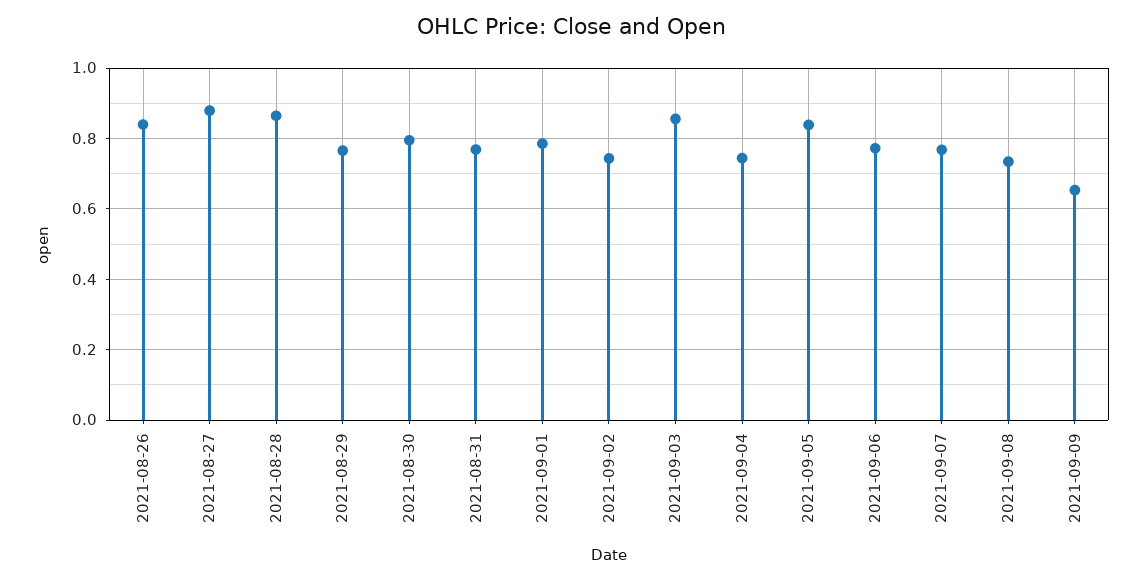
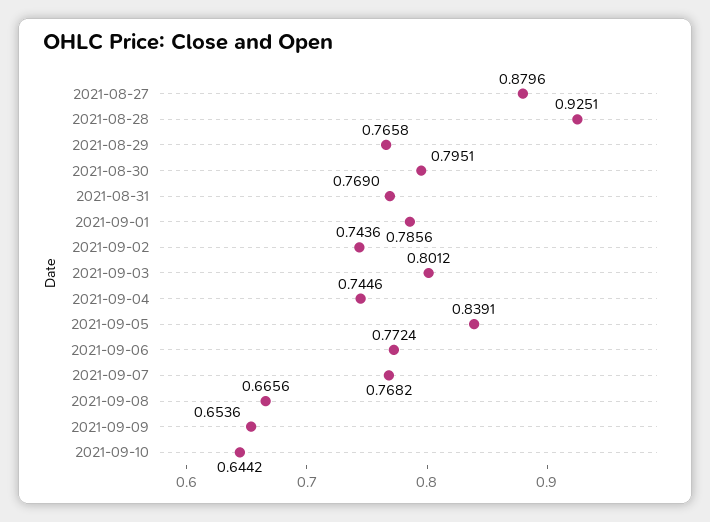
2021-08-26: 0.84 -> none
2021-08-28: 0.86 -> 0.9251
2021-09-03: 0.86 -> 0.8012
2021-09-08: 0.74 -> 0.6656
2021-09-10: none -> 0.6442

